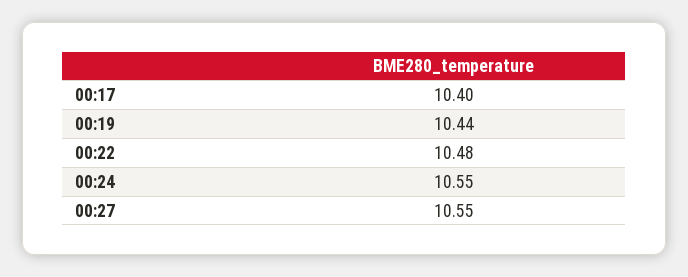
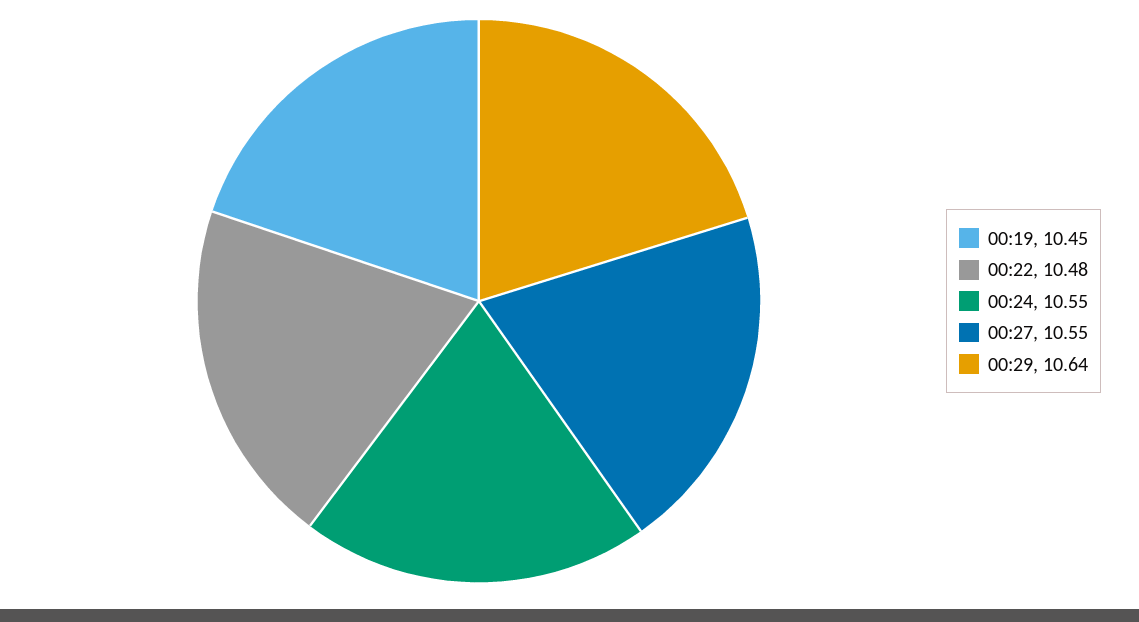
00:17: 10.4 -> none
00:19: 10.44 -> 10.45
00:29: none -> 10.64

